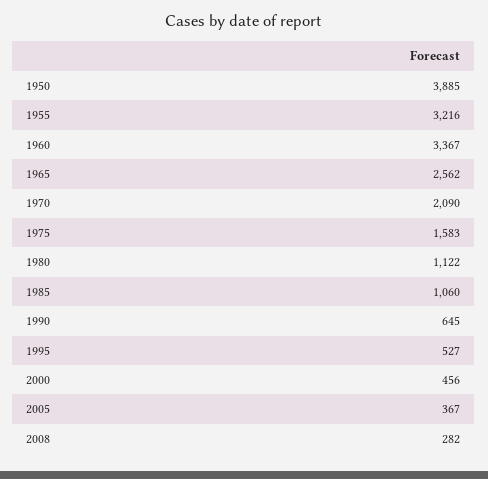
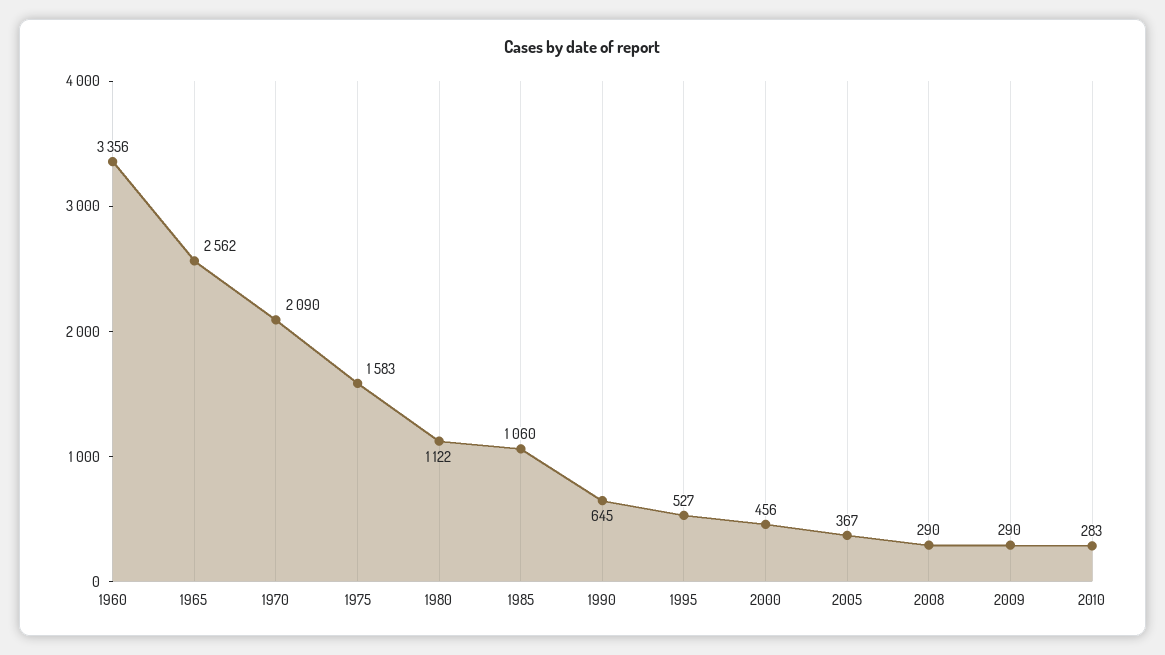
1950: 3885 -> none
1955: 3216 -> none
1960: 3367 -> 3356
2008: 282 -> 290
2009: none -> 290
2010: none -> 283

